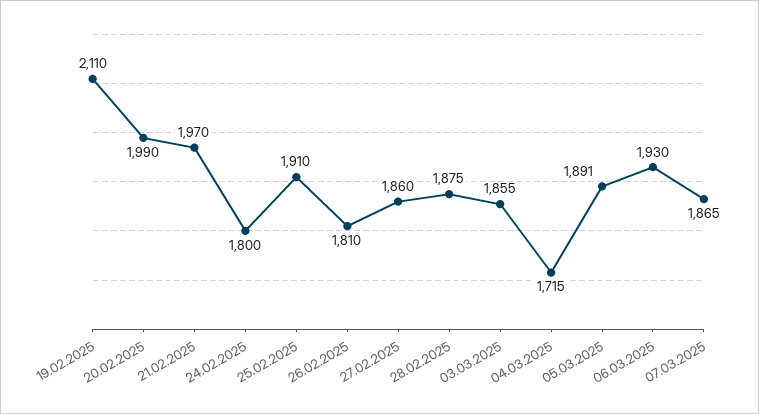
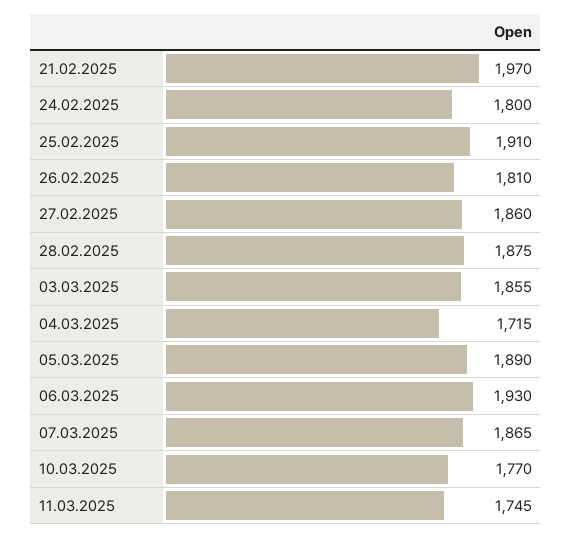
19.02.2025: 2110 -> none
20.02.2025: 1990 -> none
05.03.2025: 1891 -> 1890
10.03.2025: none -> 1770
11.03.2025: none -> 1745

